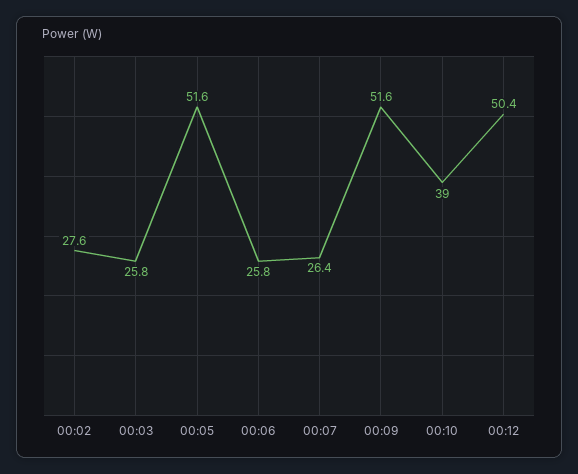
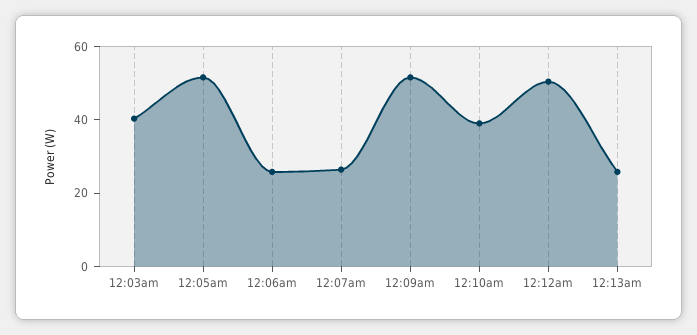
00:02: 27.6 -> none
00:03: 25.8 -> 40
12:13am: none -> 25

